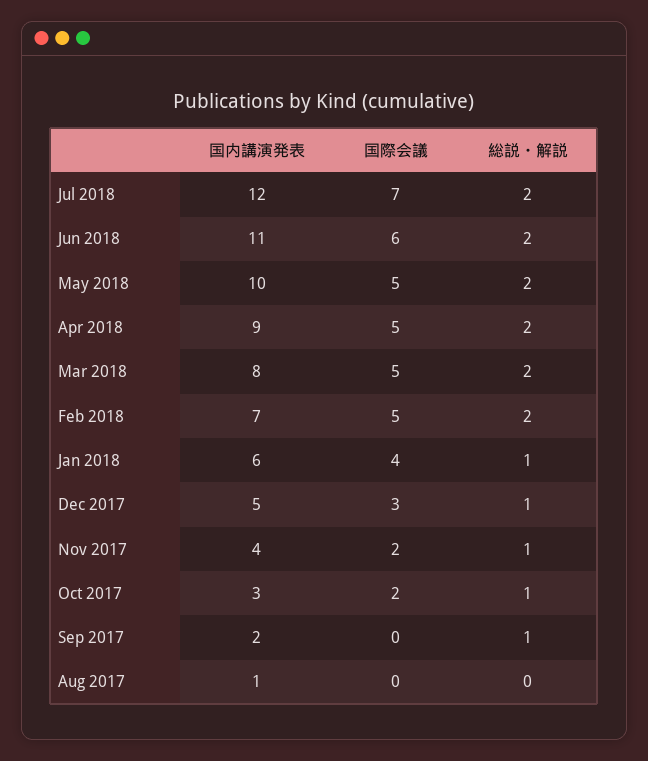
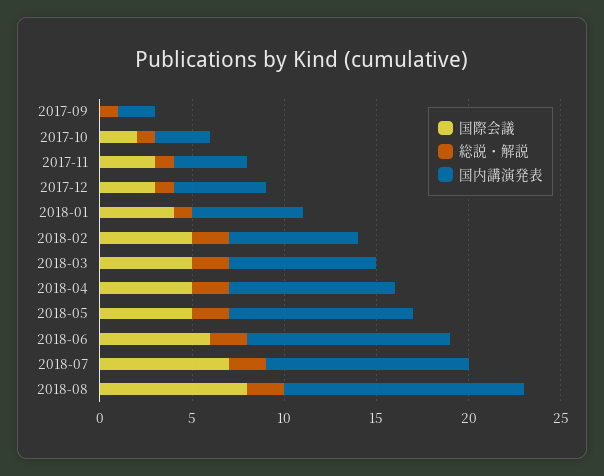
国内講演発表, Jul 2018: 12 -> 11
国際会議, Nov 2017: 2 -> 3
国内講演発表, Aug 2017: 1 -> none
国際会議, Aug 2017: 0 -> none
総説・解説, Aug 2017: 0 -> none
国際会議, 2018-08: none -> 8
総説・解説, 2018-08: none -> 2
国内講演発表, 2018-08: none -> 13

